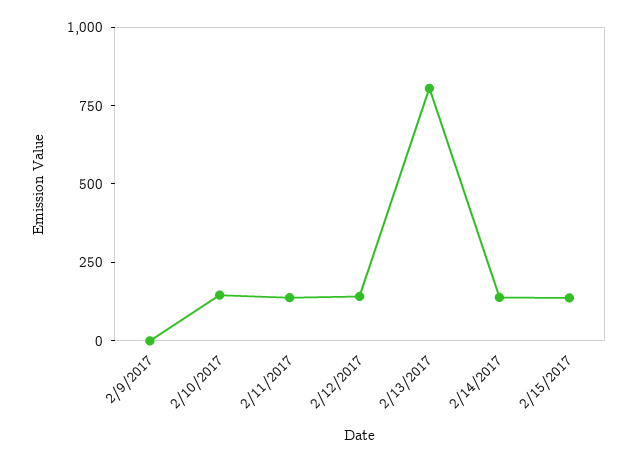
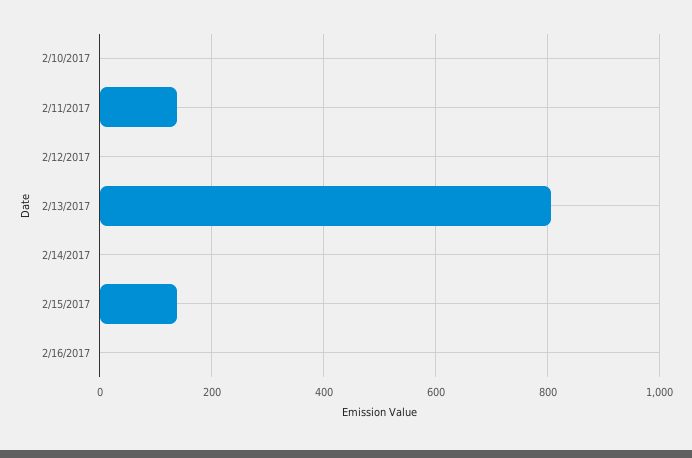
2/9/2017: 0 -> none
2/10/2017: 150 -> 0
2/12/2017: 150 -> 0
2/14/2017: 150 -> 0
2/16/2017: none -> 0

